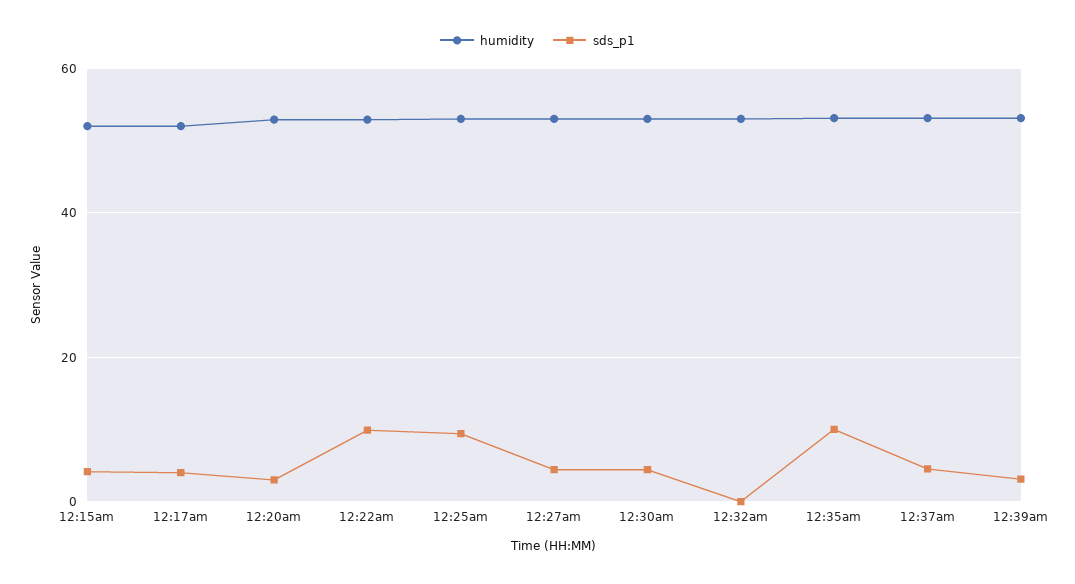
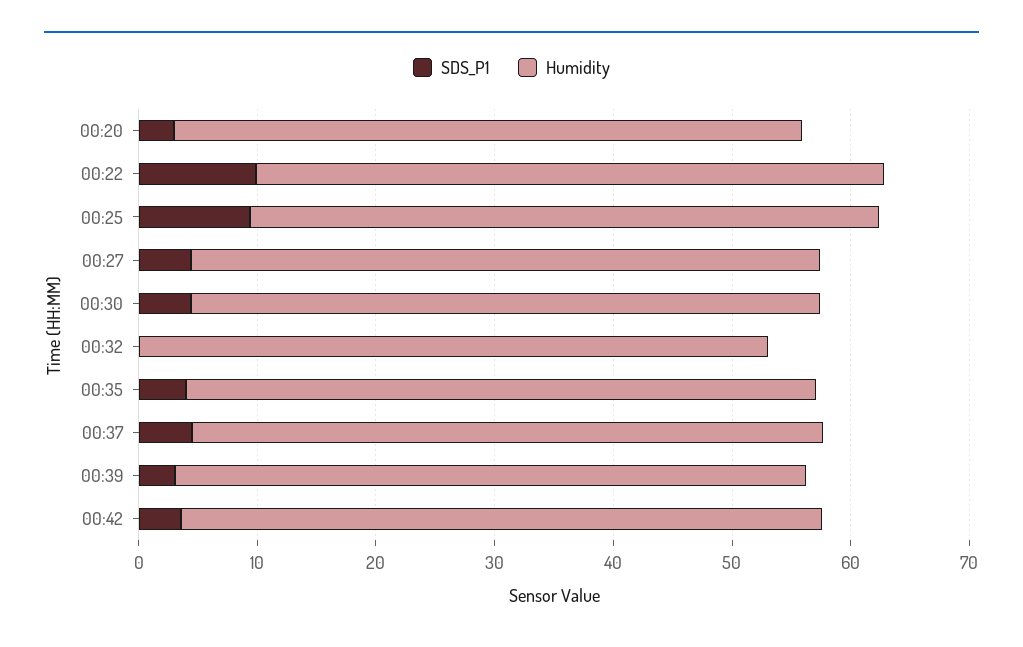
humidity, 12:15am: 52 -> none
sds_p1, 12:15am: 4 -> none
humidity, 12:17am: 52 -> none
sds_p1, 12:17am: 4 -> none
sds_p1, 12:35am: 10 -> 4
sds_p1, 00:42: none -> 4
humidity, 00:42: none -> 54

